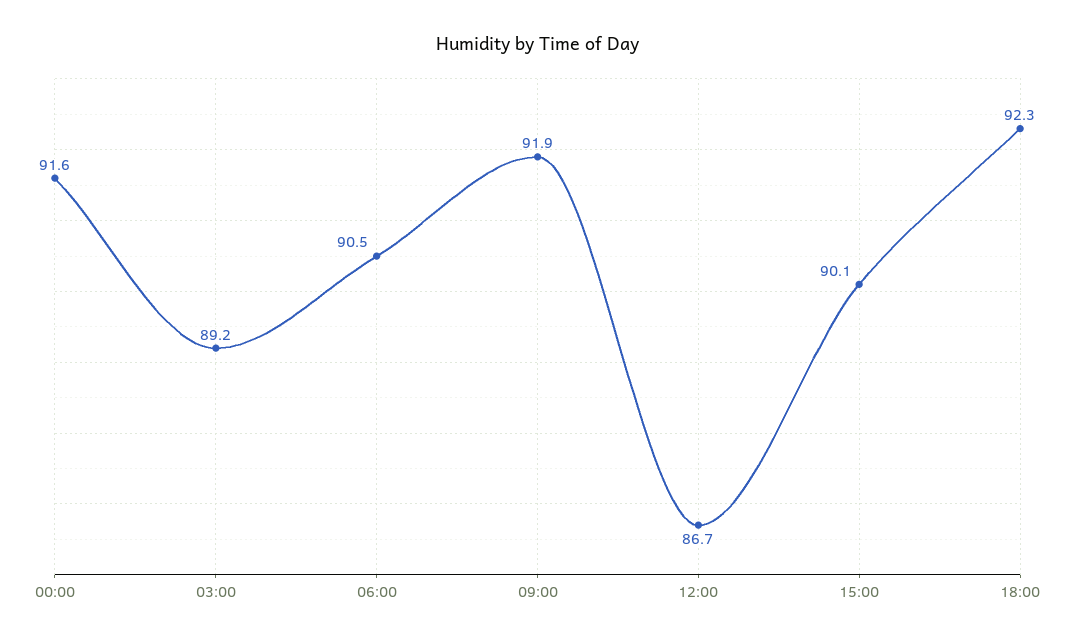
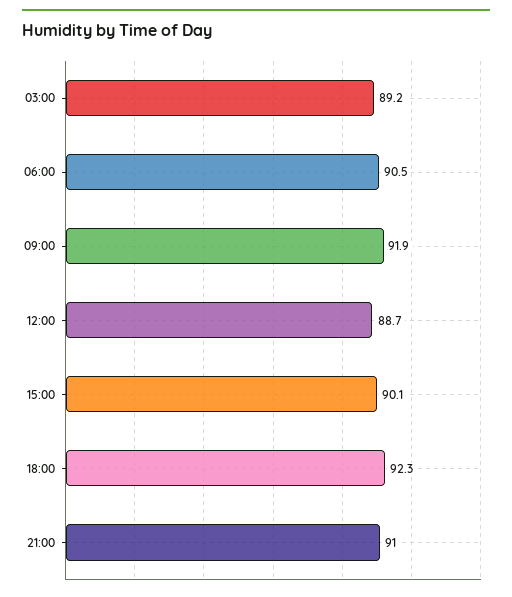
00:00: 91.6 -> none
12:00: 86.7 -> 88.7
21:00: none -> 91

